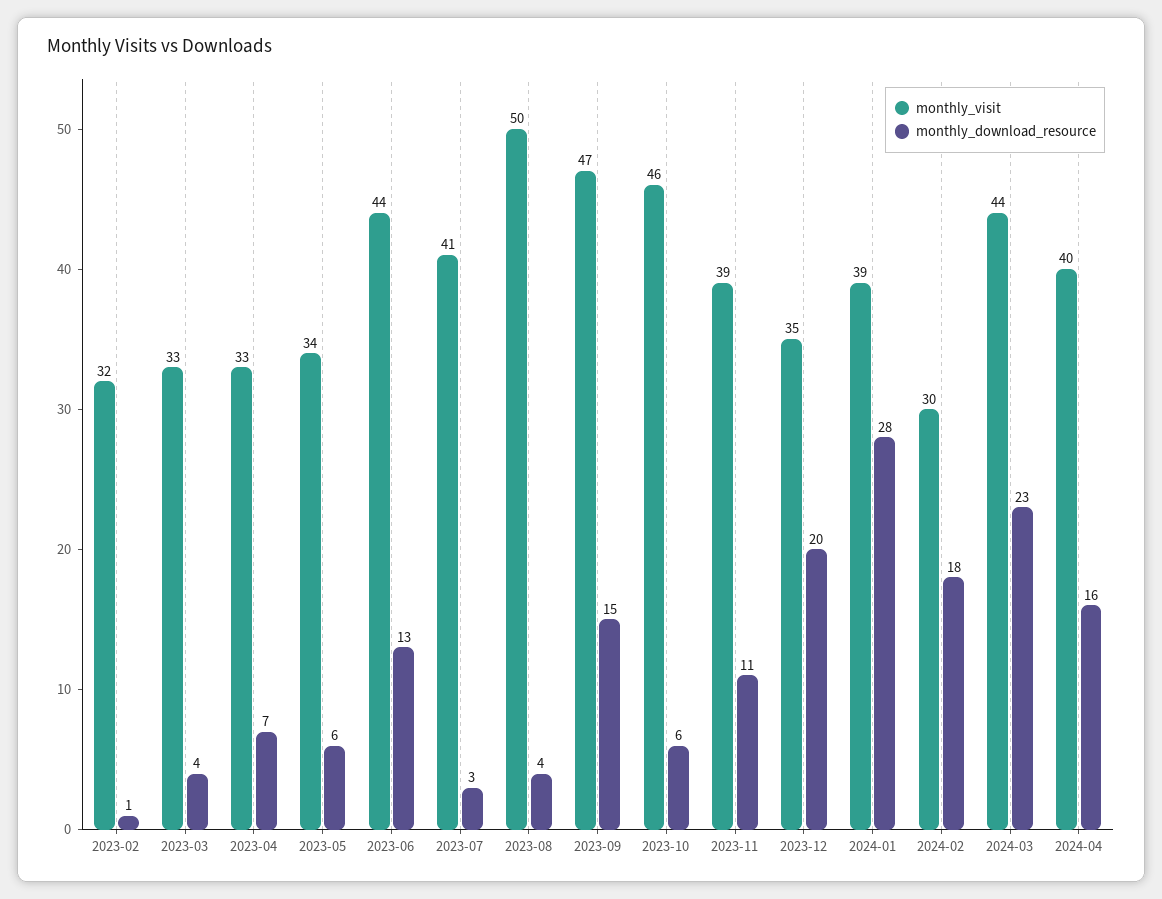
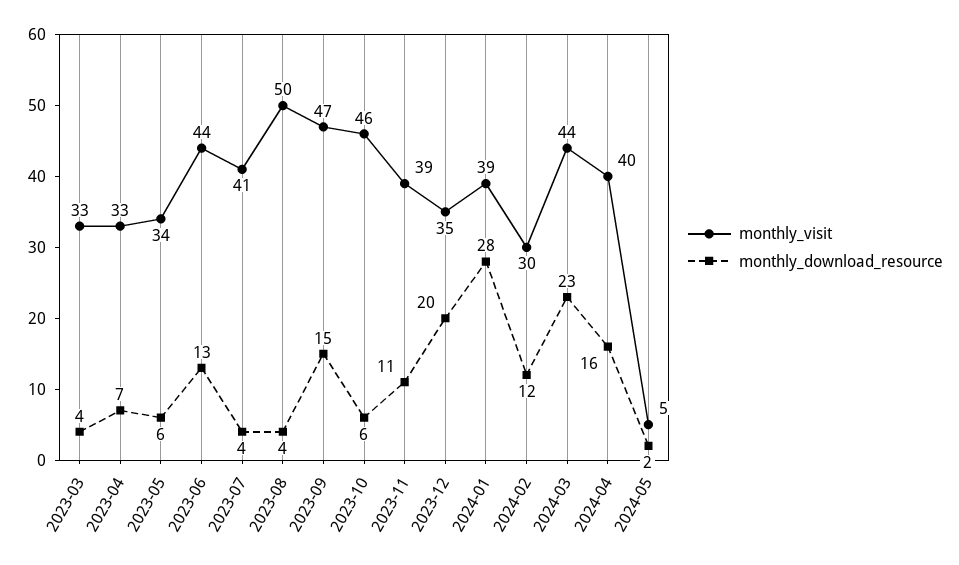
monthly_visit, 2023-02: 32 -> none
monthly_download_resource, 2023-02: 1 -> none
monthly_download_resource, 2023-07: 3 -> 4
monthly_download_resource, 2024-02: 18 -> 12
monthly_visit, 2024-05: none -> 5
monthly_download_resource, 2024-05: none -> 2

